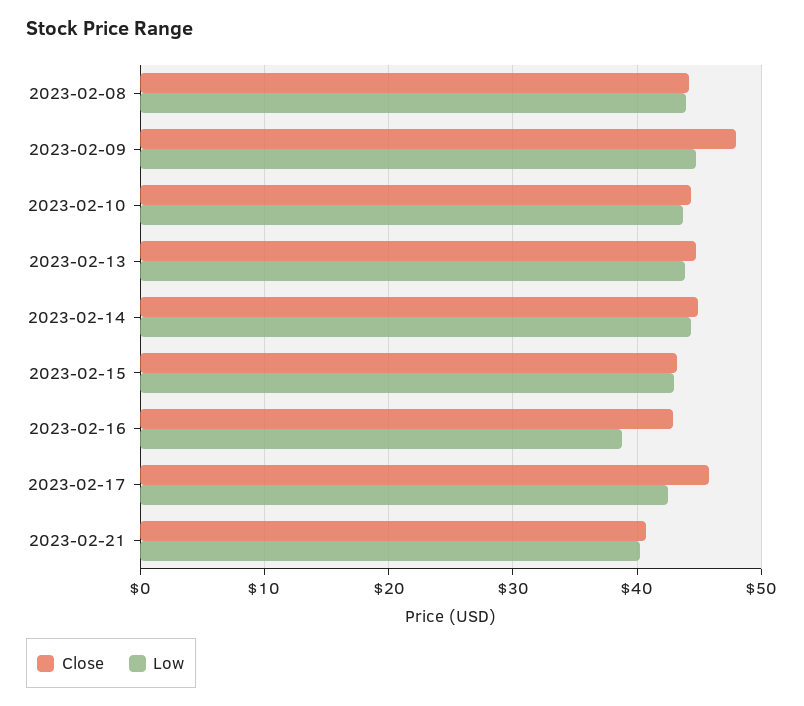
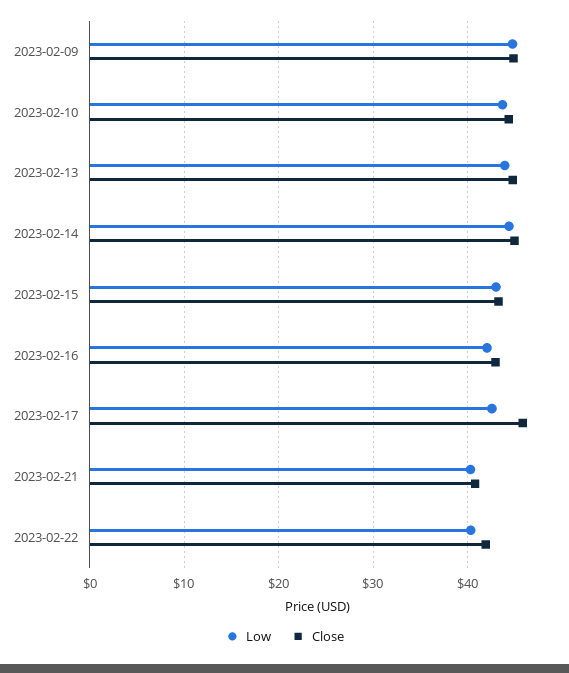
Close, 2023-02-08: 44 -> none
Low, 2023-02-08: 44 -> none
Close, 2023-02-09: 48 -> 45
Low, 2023-02-16: 39 -> 42
Low, 2023-02-22: none -> 40
Close, 2023-02-22: none -> 42

